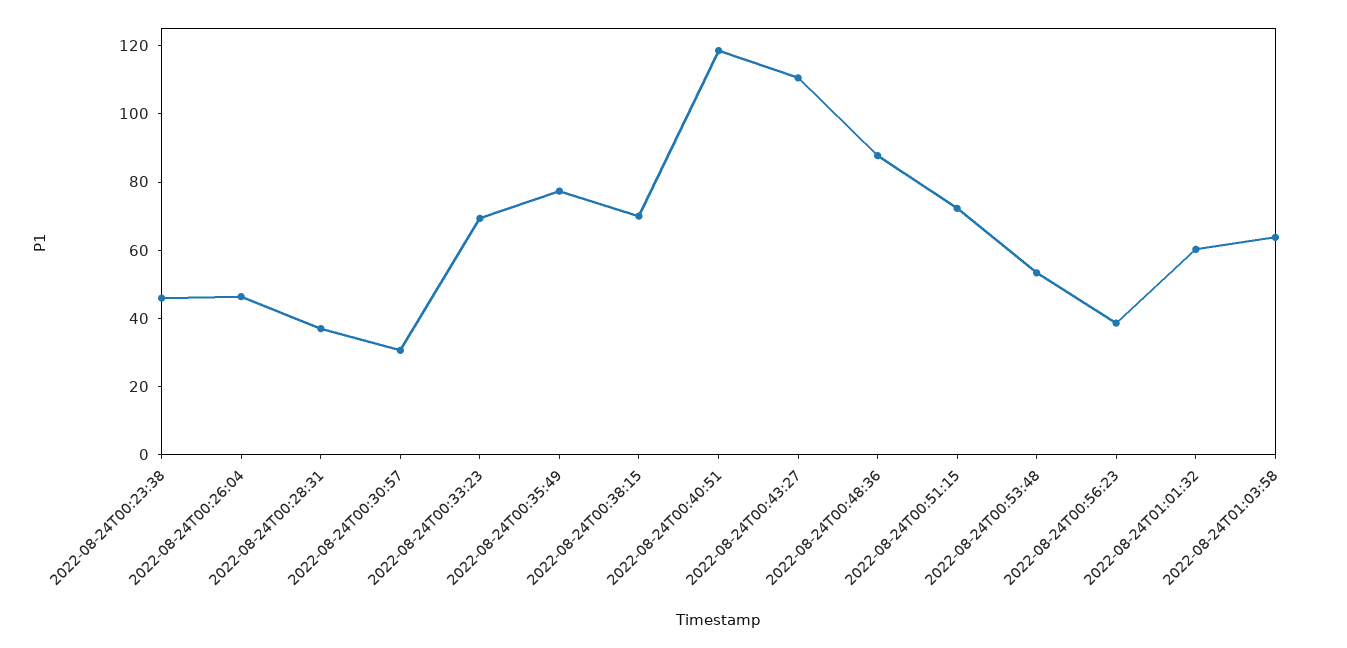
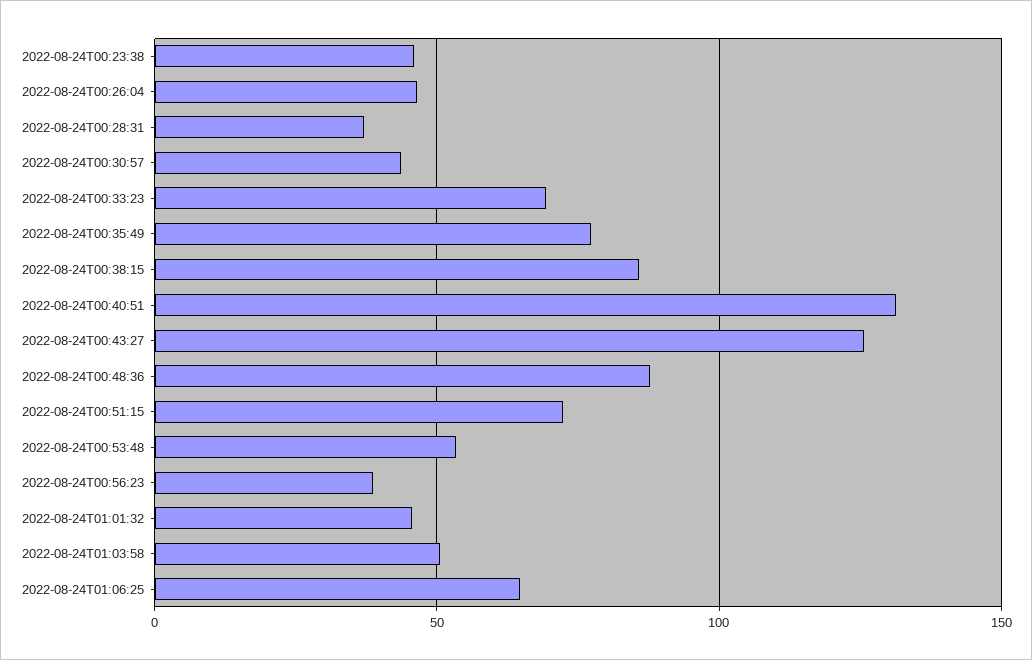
2022-08-24T00:30:57: 30 -> 45
2022-08-24T00:38:15: 70 -> 85
2022-08-24T00:40:51: 120 -> 130
2022-08-24T00:43:27: 110 -> 125
2022-08-24T01:01:32: 60 -> 45
2022-08-24T01:03:58: 65 -> 50
2022-08-24T01:06:25: none -> 65

